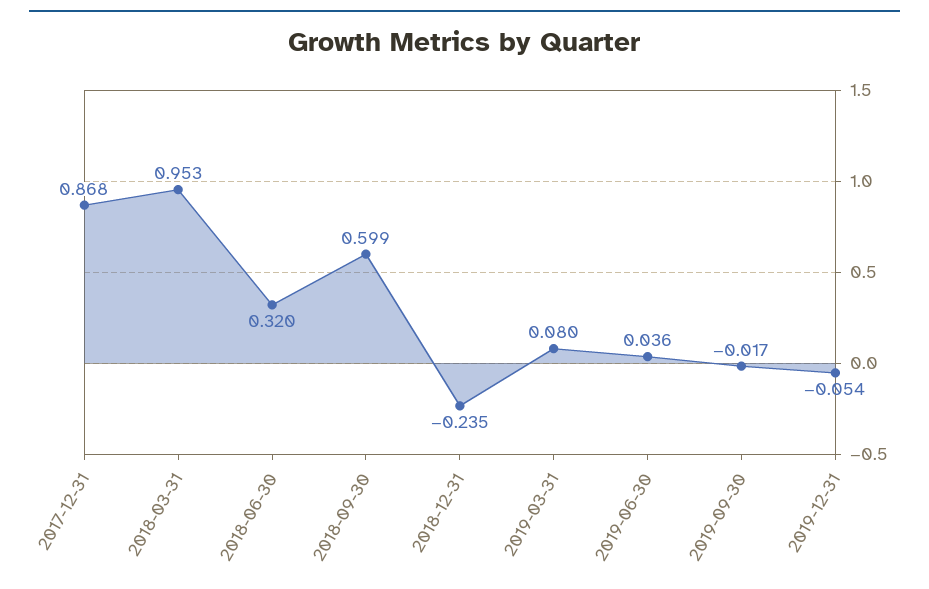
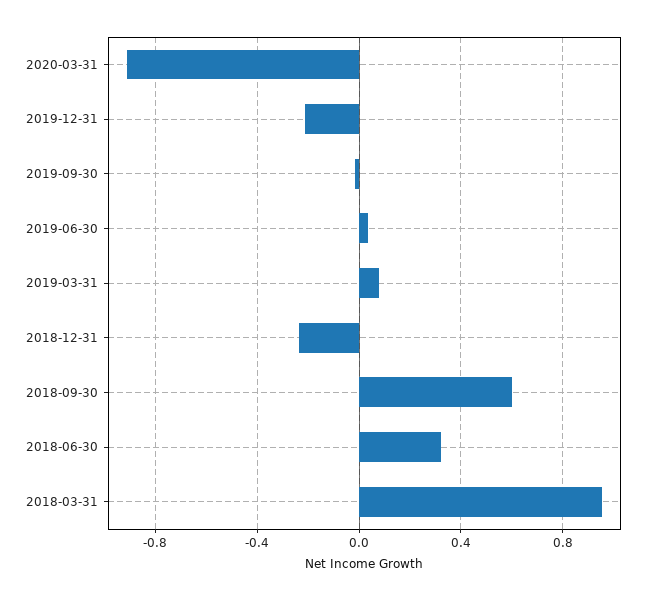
2017-12-31: 0.868 -> none
2019-12-31: -0.054 -> -0.2
2020-03-31: none -> -0.9

